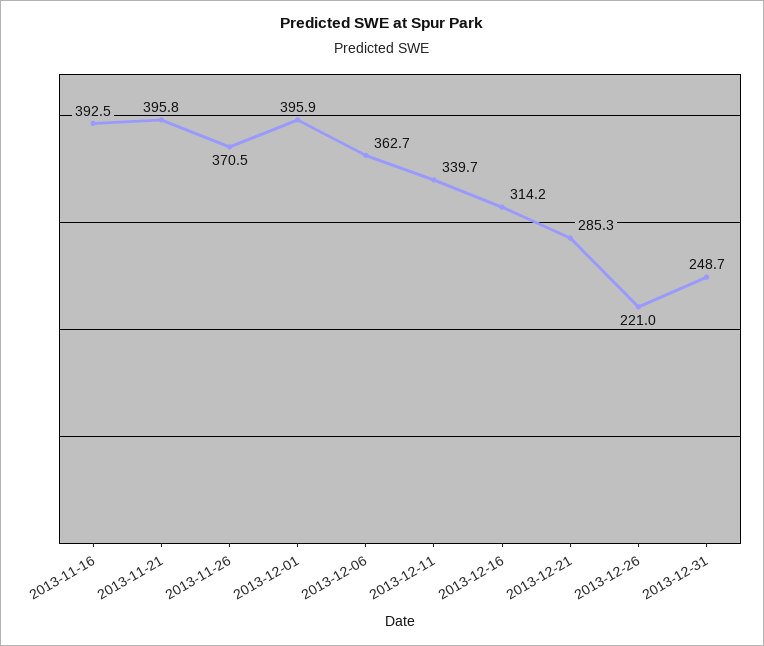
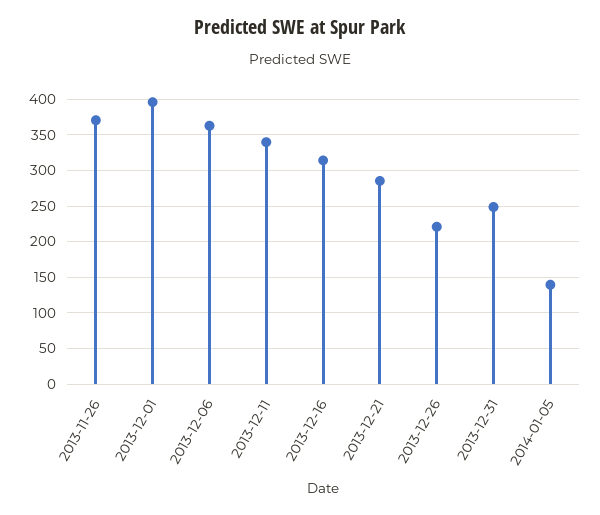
2013-11-16: 392.5 -> none
2013-11-21: 395.8 -> none
2014-01-05: none -> 140

